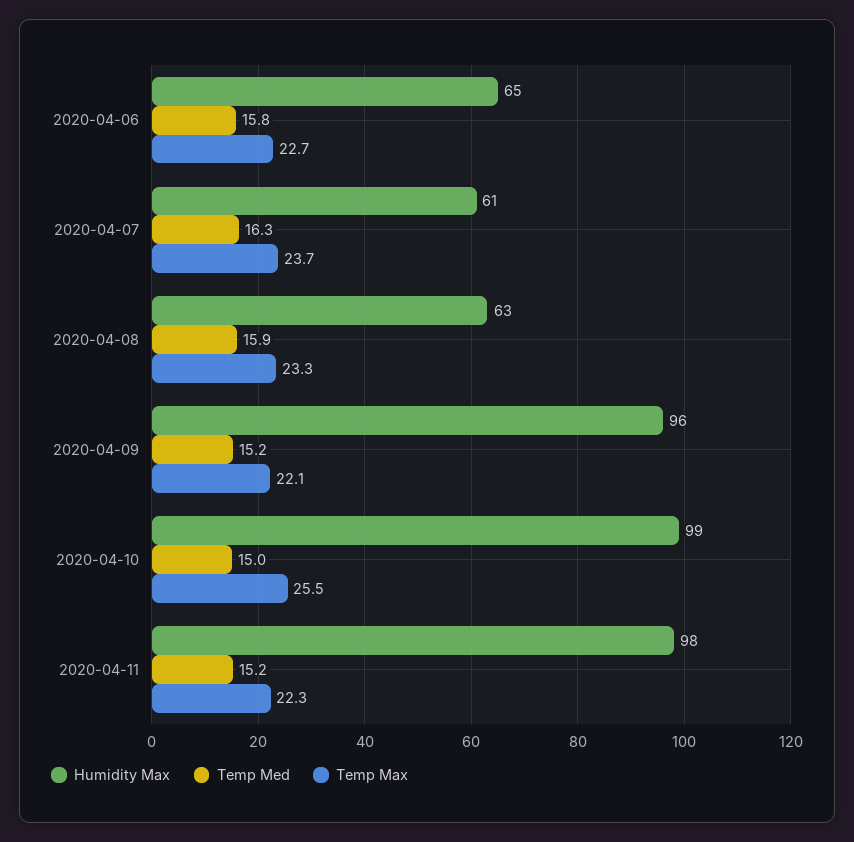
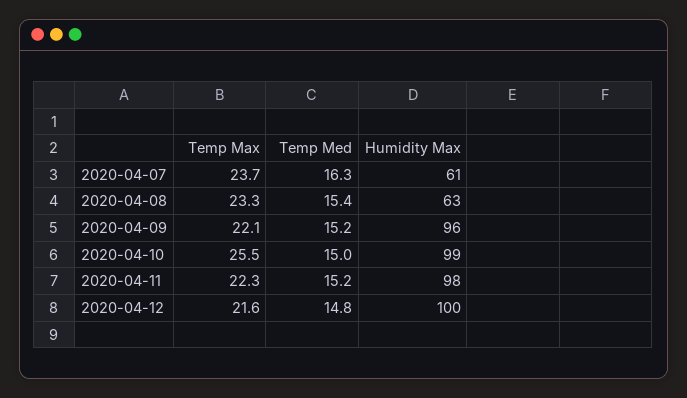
Humidity Max, 2020-04-06: 65 -> none
Temp Med, 2020-04-06: 15.8 -> none
Temp Max, 2020-04-06: 22.7 -> none
Temp Med, 2020-04-08: 15.9 -> 15.4
Temp Max, 2020-04-12: none -> 21.6
Temp Med, 2020-04-12: none -> 14.8
Humidity Max, 2020-04-12: none -> 100

